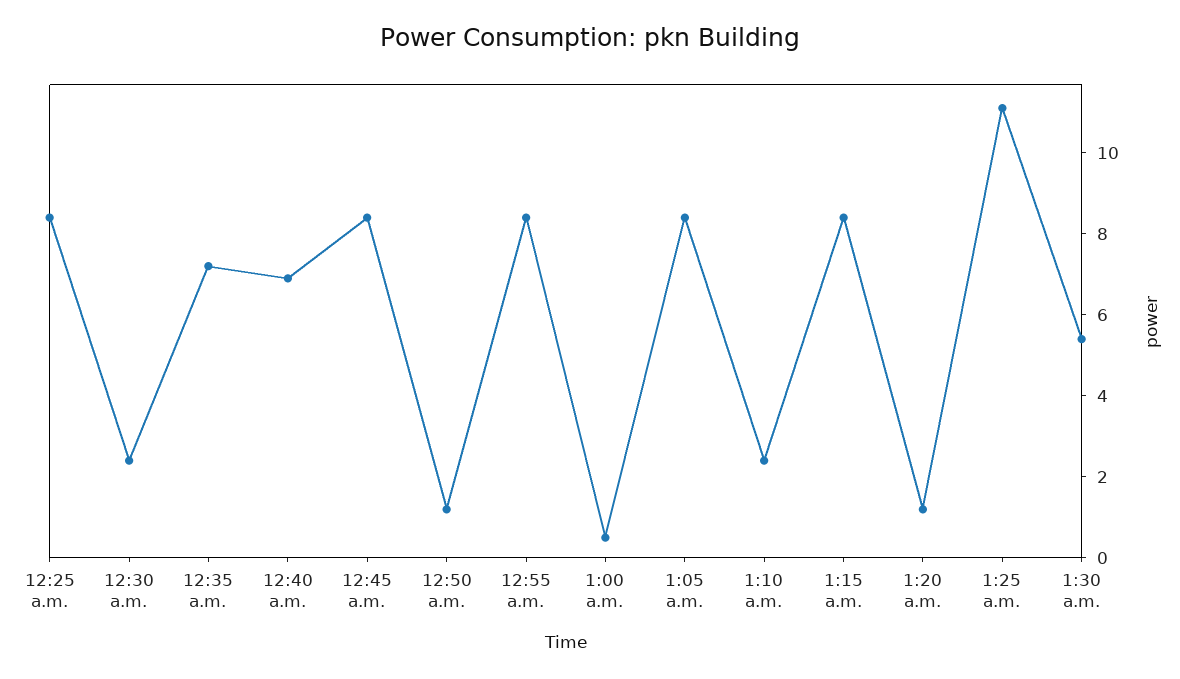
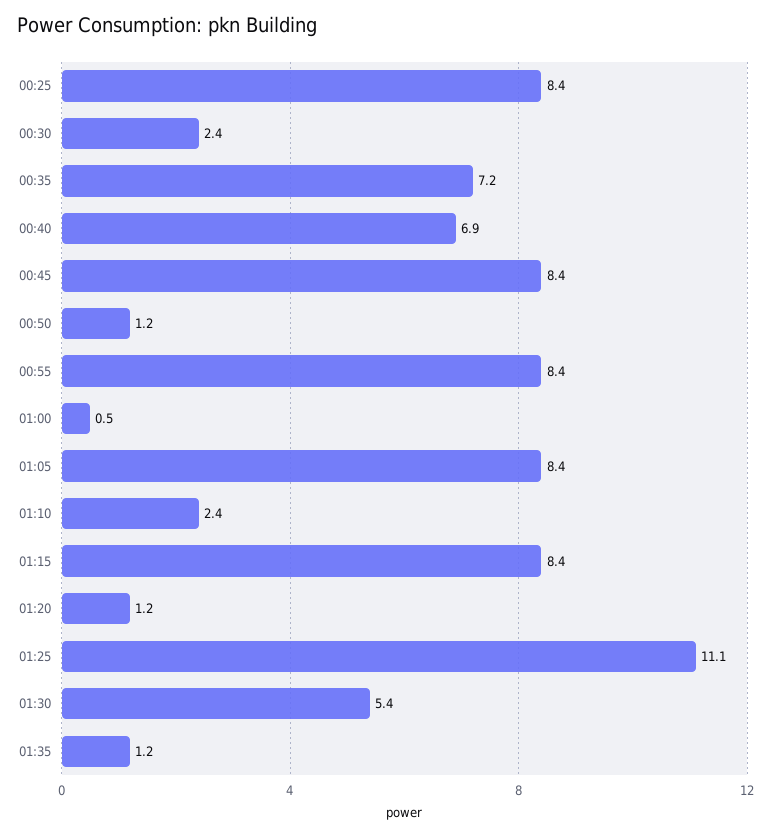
01:35: none -> 1.2

